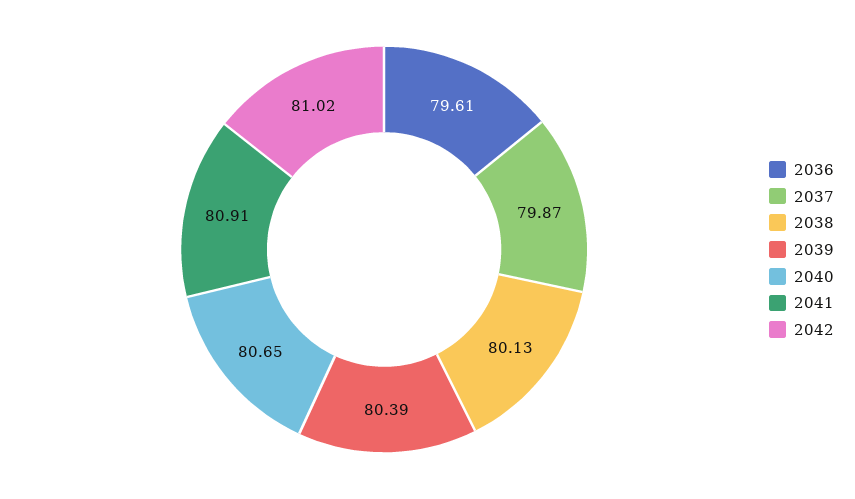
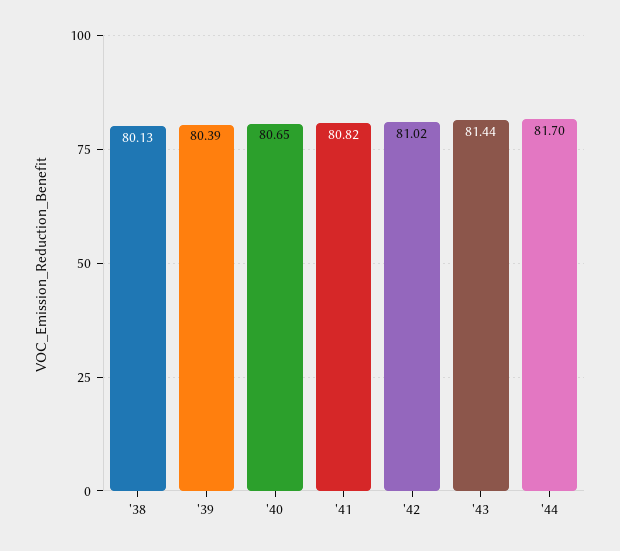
2036: 79.61 -> none
2037: 79.87 -> none
2041: 80.91 -> 80.82
'43: none -> 81.44
'44: none -> 81.7

